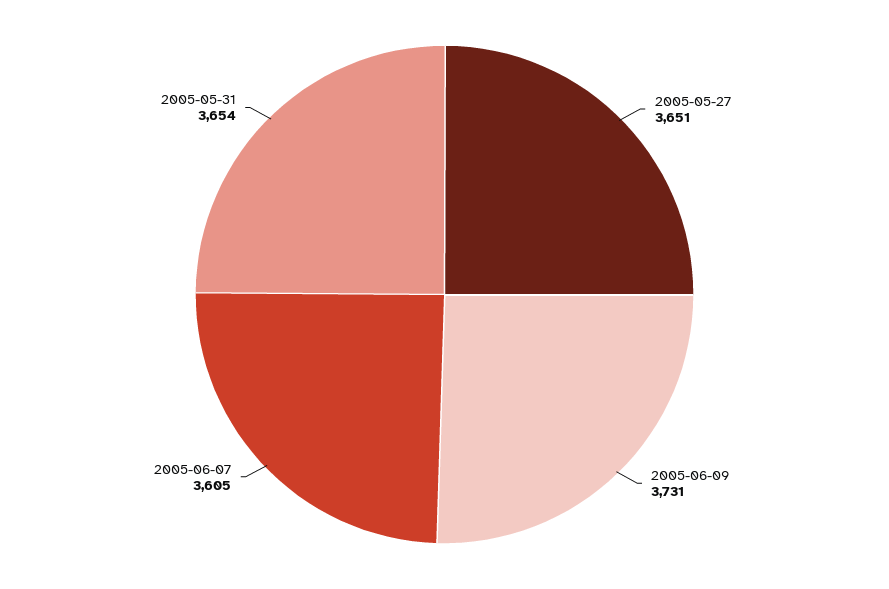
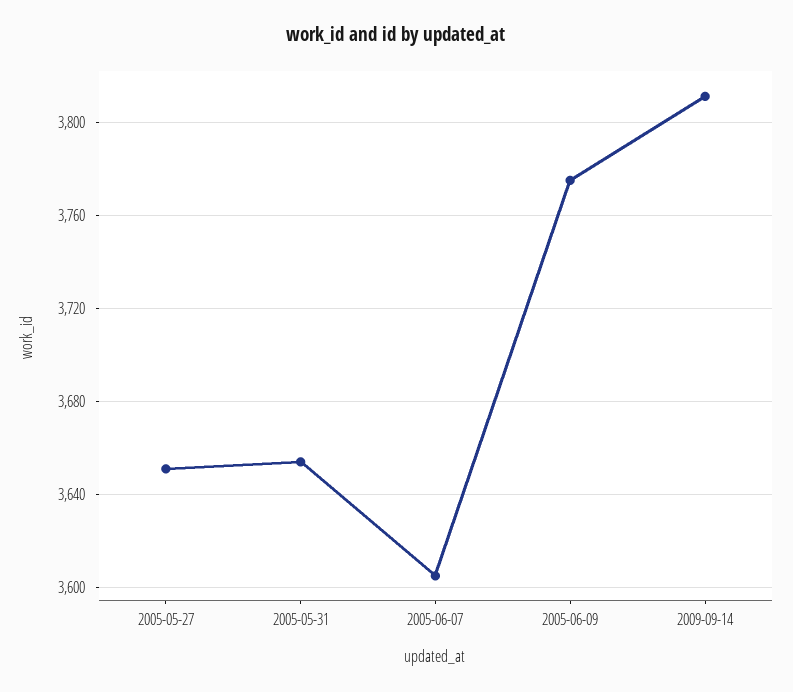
2005-06-09: 3731 -> 3775
2009-09-14: none -> 3810

